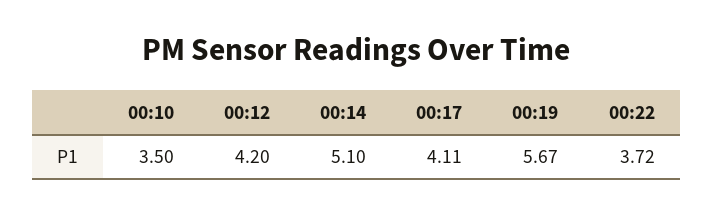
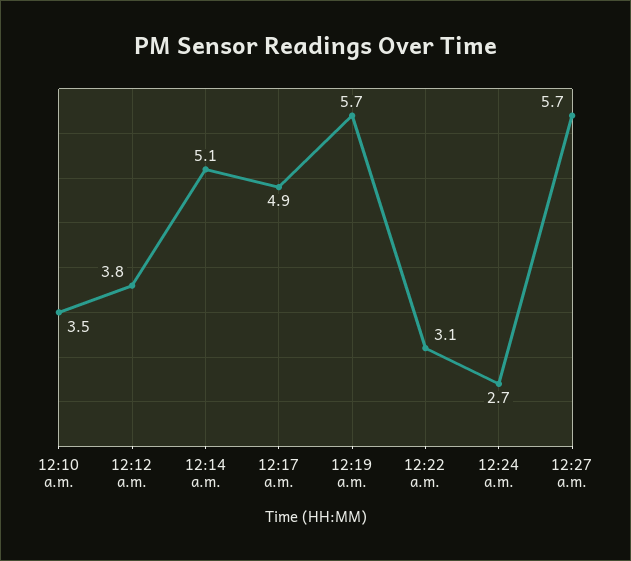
00:12: 4.2 -> 3.8
00:17: 4.11 -> 4.9
00:22: 3.72 -> 3.1
12:24 a.m.: none -> 2.7
12:27 a.m.: none -> 5.7

